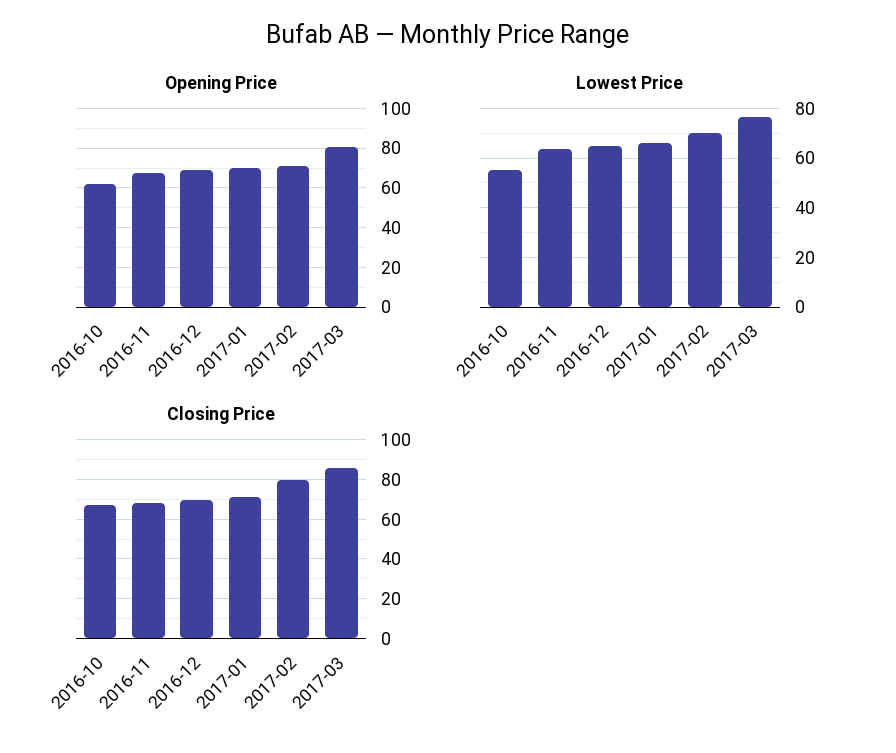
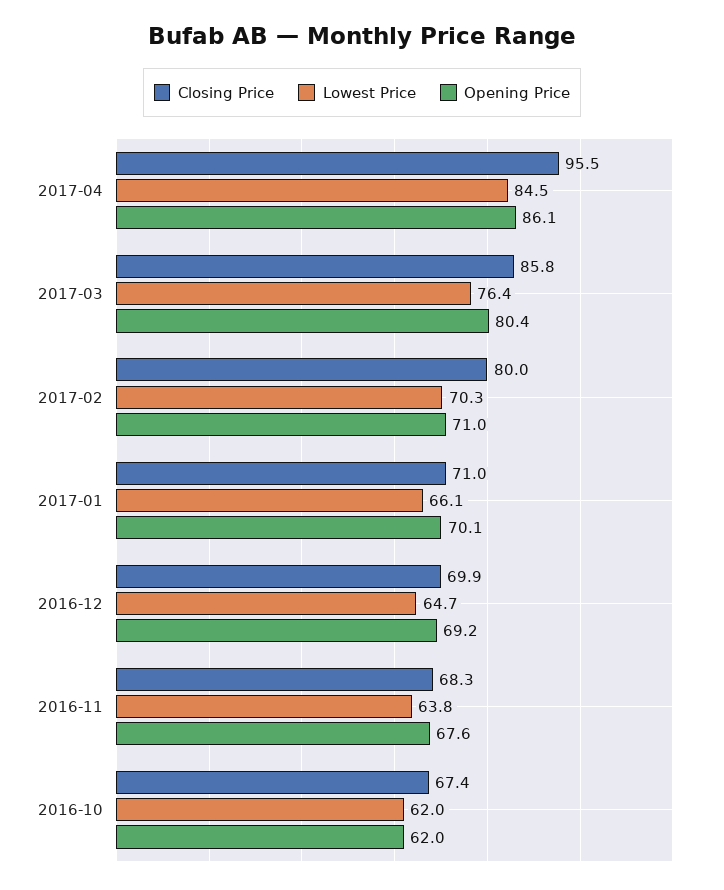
Lowest Price, 2016-10: 55 -> 62
Closing Price, 2017-04: none -> 95.5
Lowest Price, 2017-04: none -> 84.5
Opening Price, 2017-04: none -> 86.1

